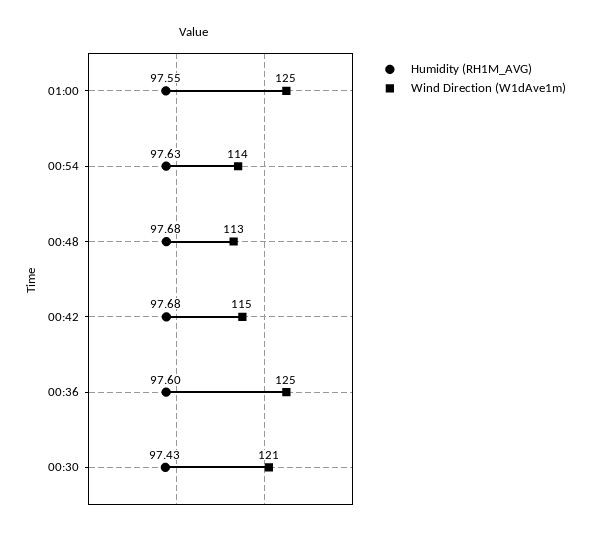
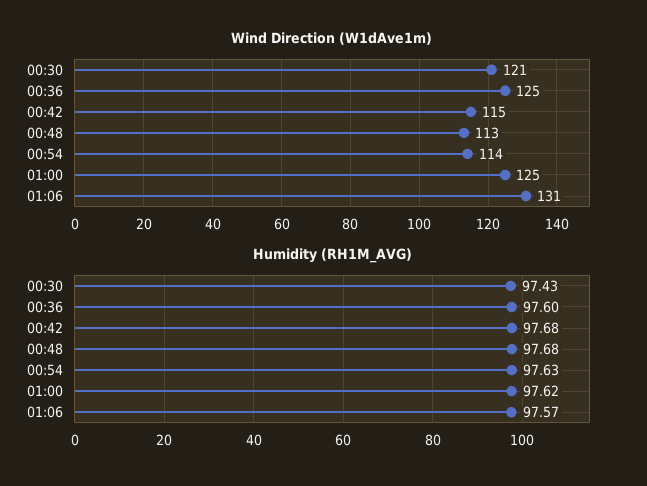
Humidity (RH1M_AVG), 01:00: 97.55 -> 97.62
Wind Direction (W1dAve1m), 01:06: none -> 131
Humidity (RH1M_AVG), 01:06: none -> 97.57

